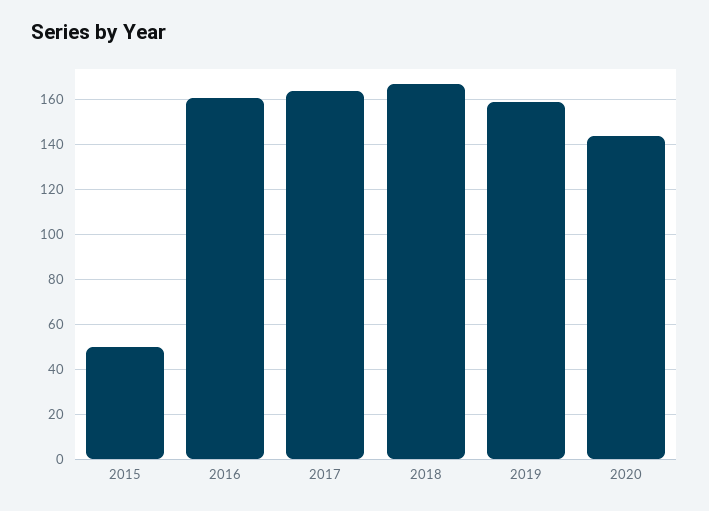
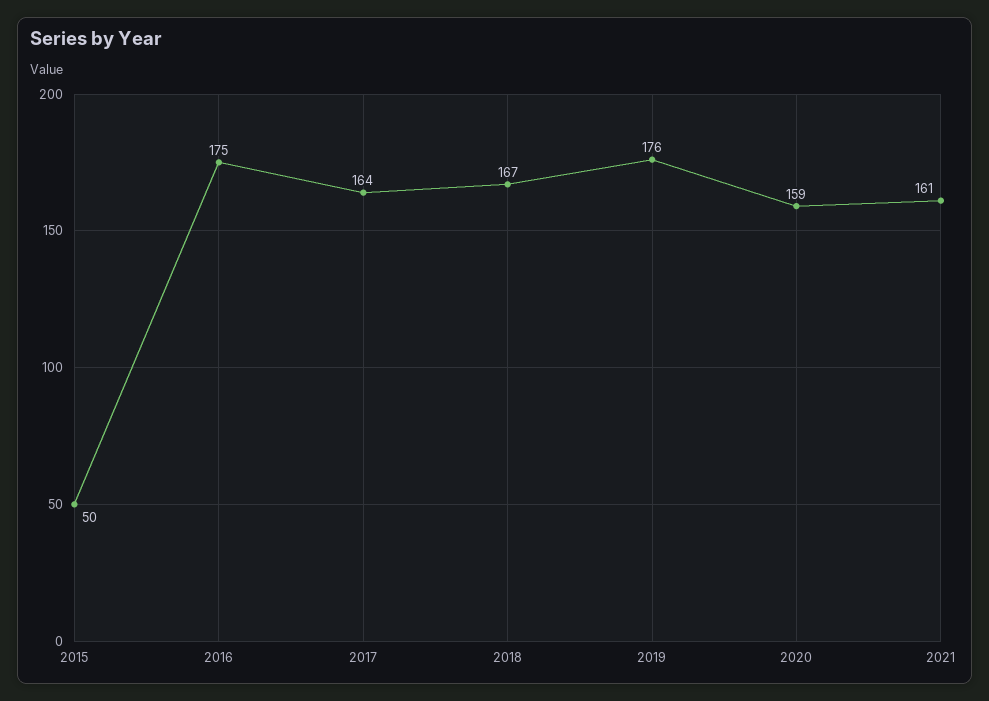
2016: 160 -> 175
2019: 160 -> 176
2020: 145 -> 159
2021: none -> 161

